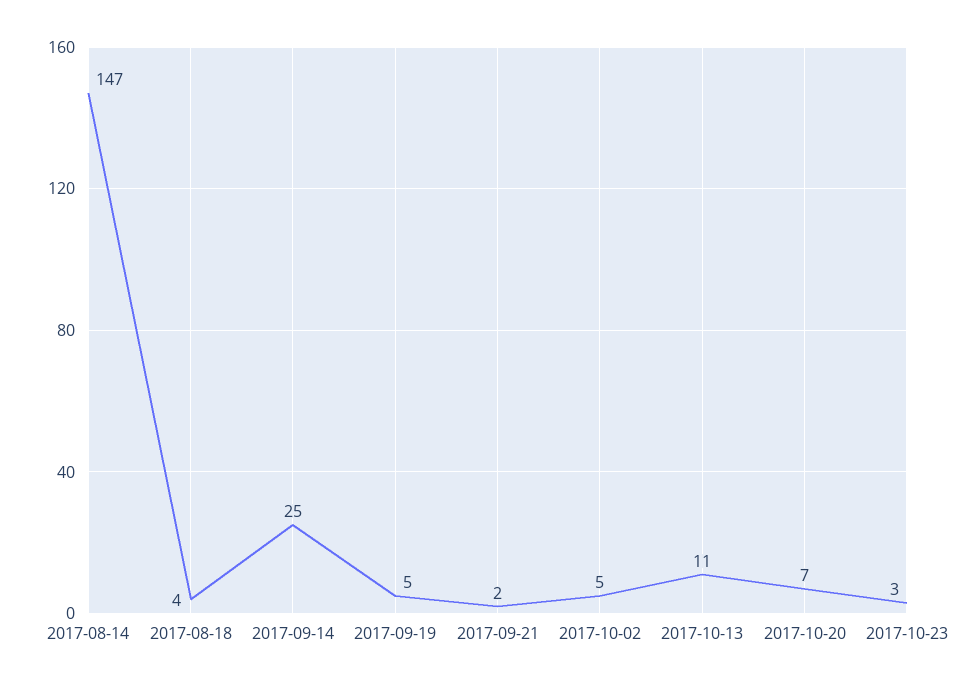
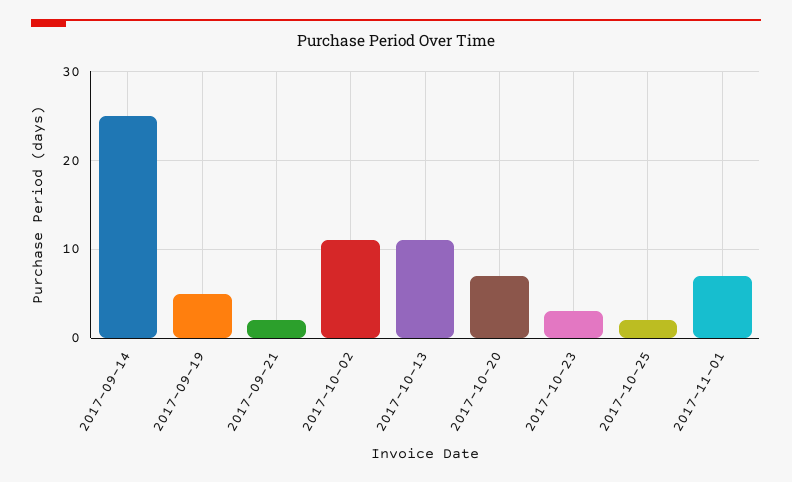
2017-08-14: 147 -> none
2017-08-18: 4 -> none
2017-10-02: 5 -> 11
2017-10-25: none -> 2
2017-11-01: none -> 7

